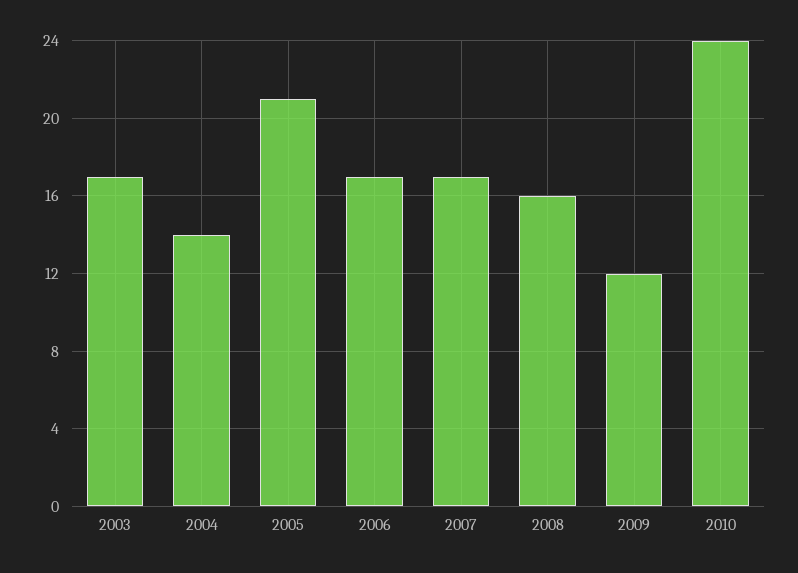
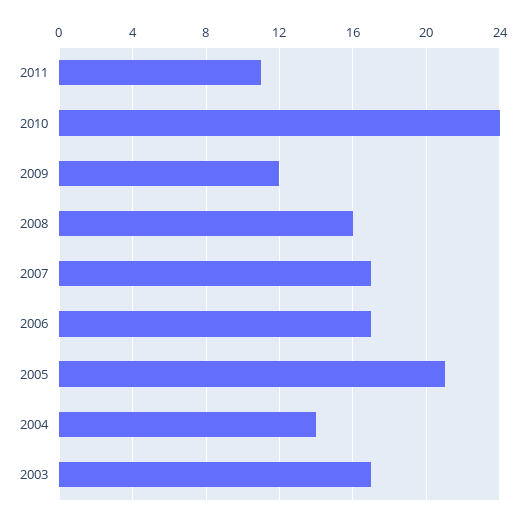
2011: none -> 11

